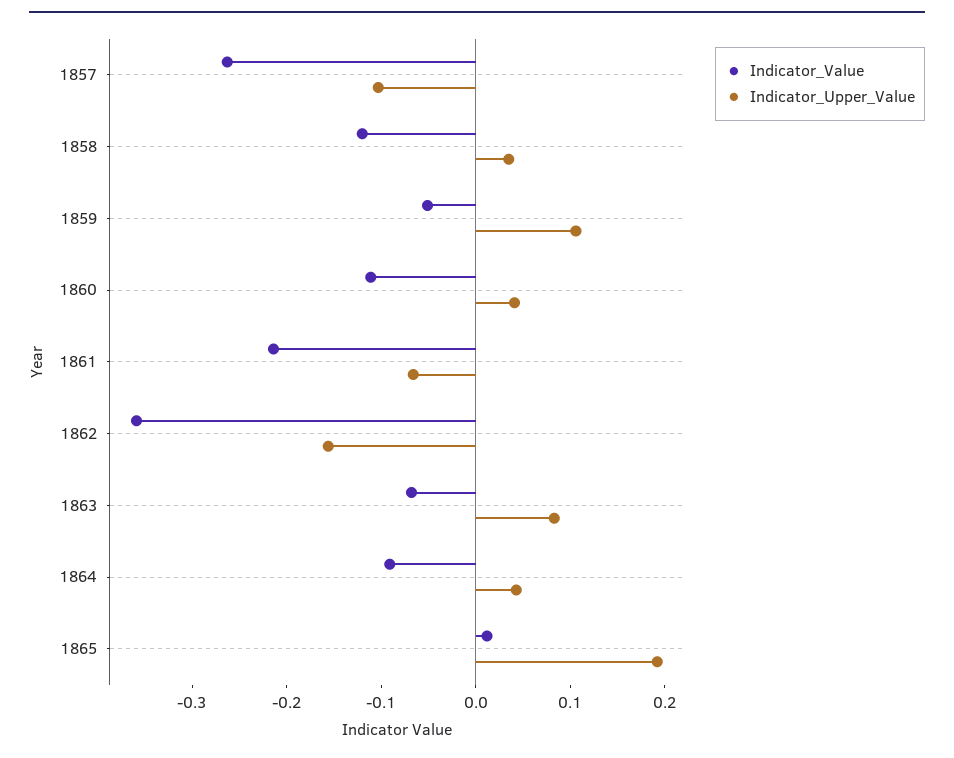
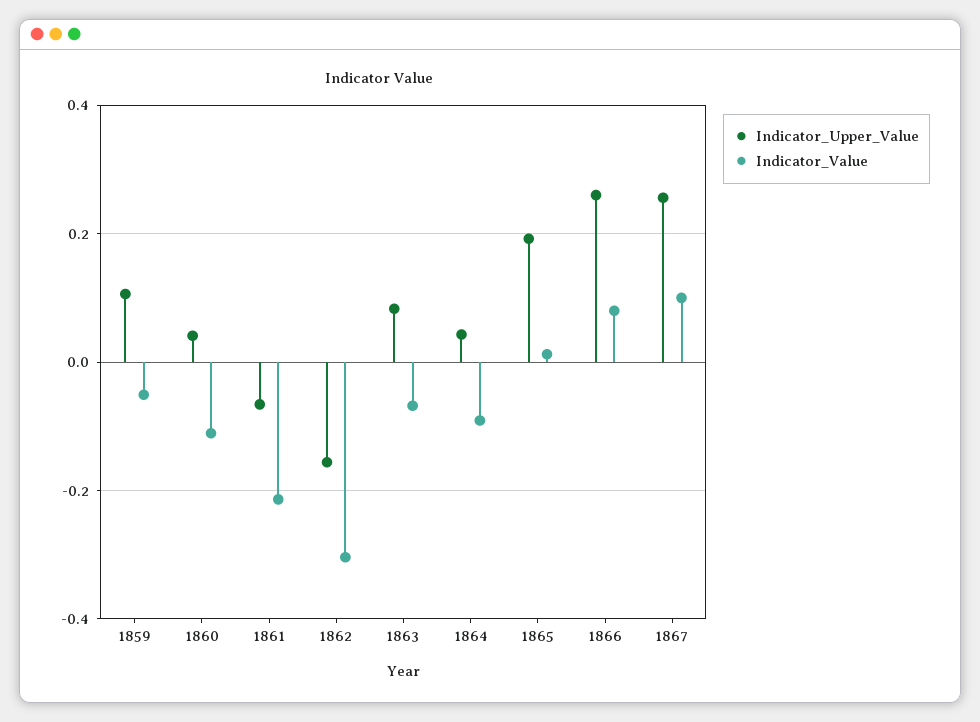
Indicator_Value, 1857: -0.26 -> none
Indicator_Upper_Value, 1857: -0.1 -> none
Indicator_Value, 1858: -0.12 -> none
Indicator_Upper_Value, 1858: 0.04 -> none
Indicator_Value, 1862: -0.36 -> -0.3
Indicator_Upper_Value, 1866: none -> 0.26
Indicator_Value, 1866: none -> 0.08
Indicator_Upper_Value, 1867: none -> 0.26
Indicator_Value, 1867: none -> 0.1

